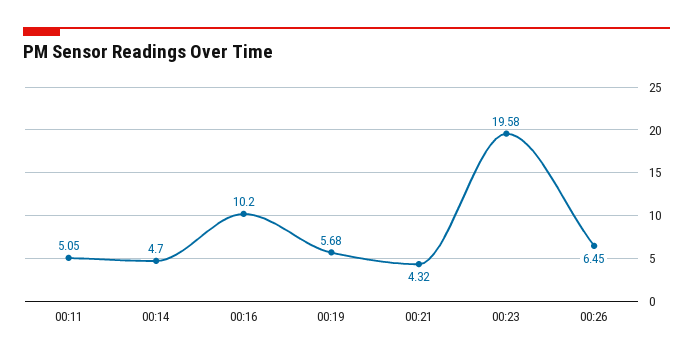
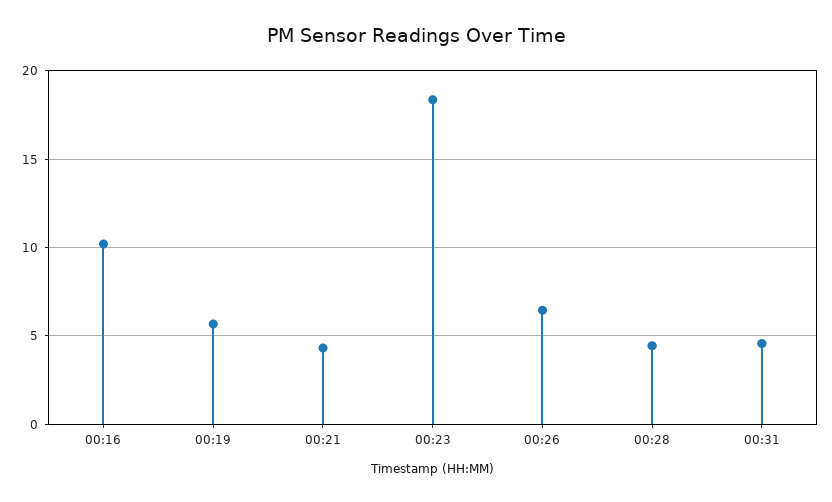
00:11: 5.05 -> none
00:14: 4.7 -> none
00:23: 19.58 -> 18.5
00:28: none -> 4.5
00:31: none -> 4.5

